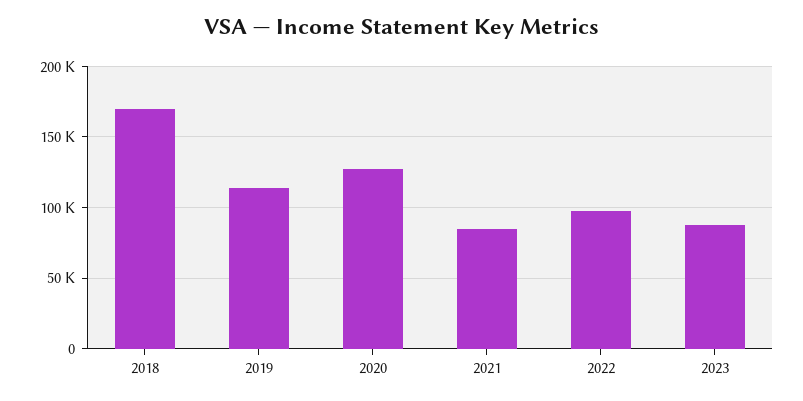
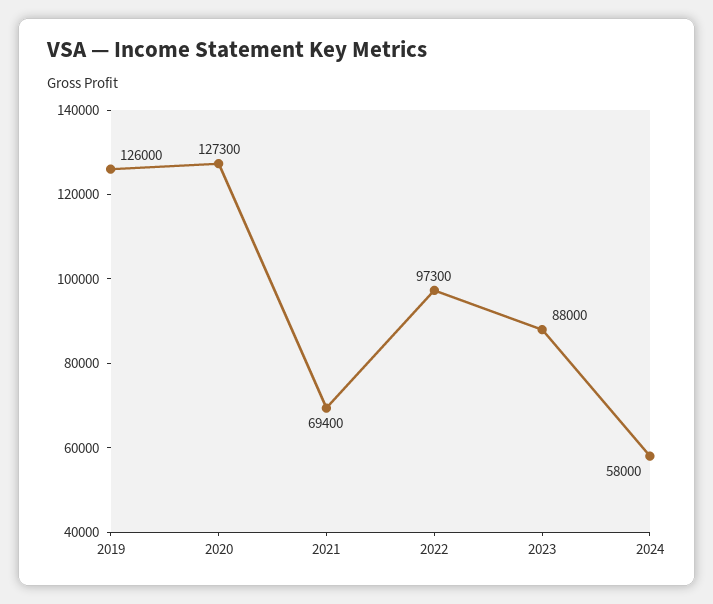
2018: 170000 -> none
2019: 115000 -> 126000
2021: 85000 -> 69400
2024: none -> 58000

